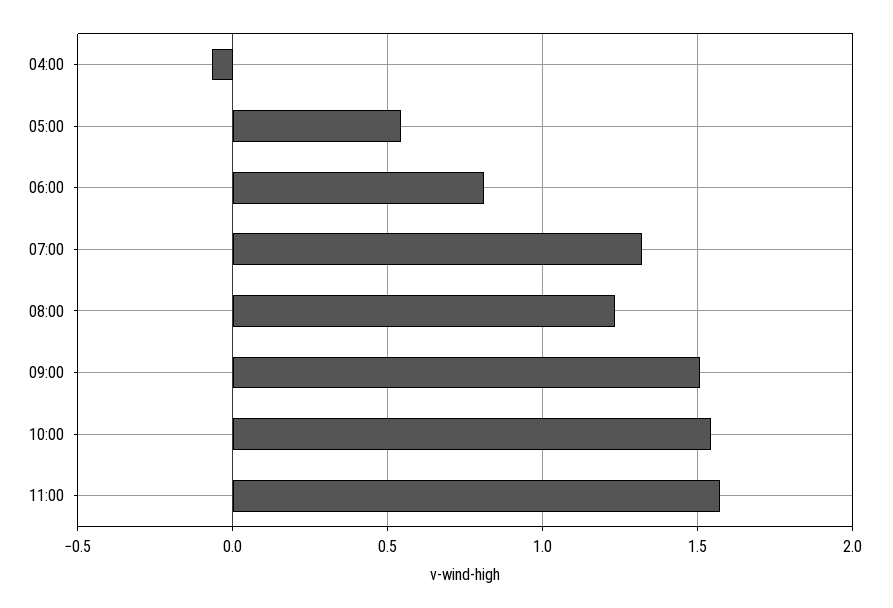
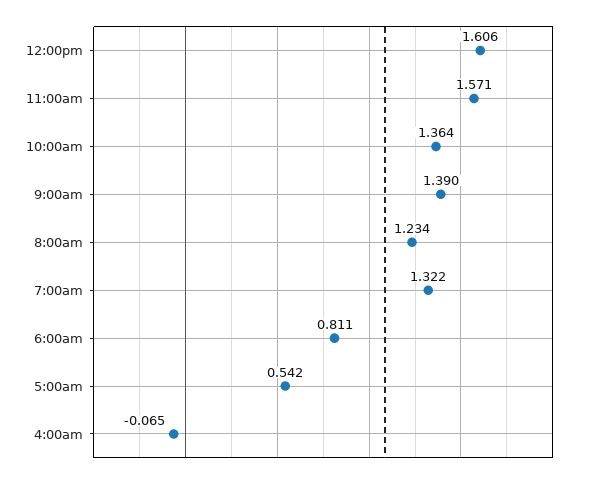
09:00: 1.5 -> 1.39
10:00: 1.55 -> 1.364
12:00pm: none -> 1.606

